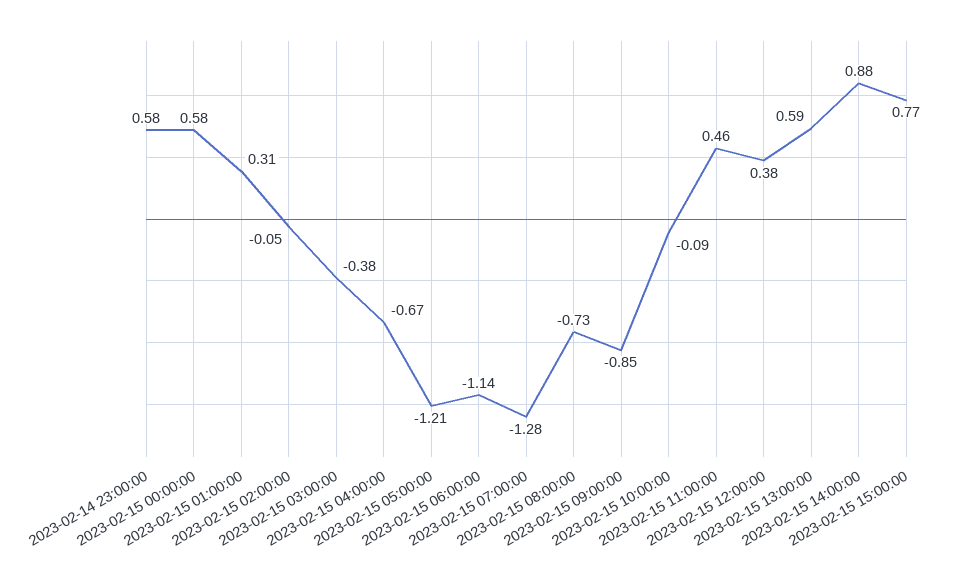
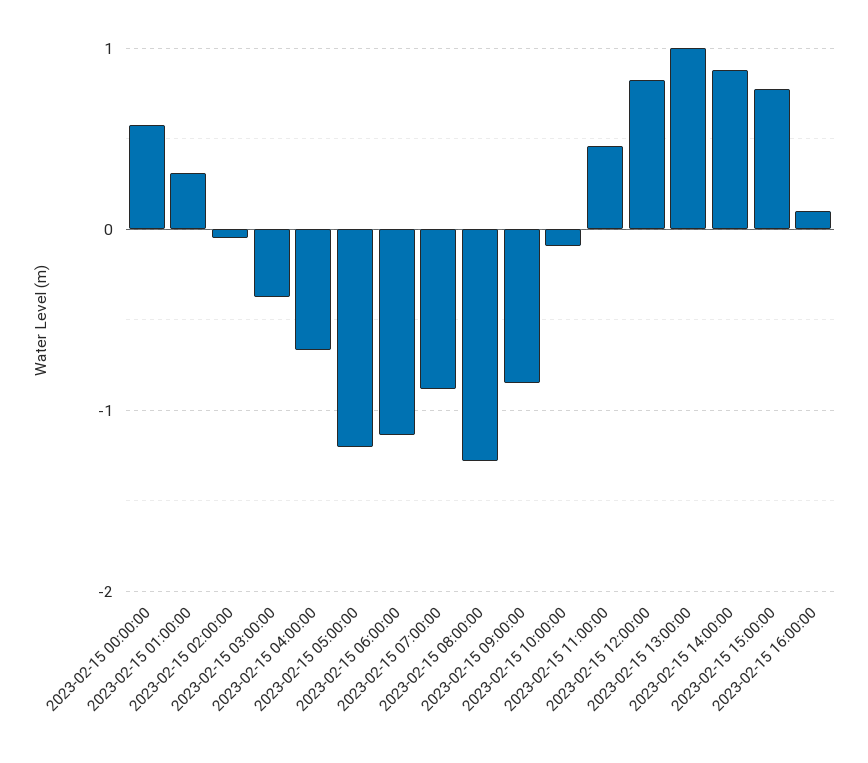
2023-02-14 23:00:00: 0.58 -> none
2023-02-15 07:00:00: -1.28 -> -0.9
2023-02-15 08:00:00: -0.73 -> -1.3
2023-02-15 12:00:00: 0.38 -> 0.8
2023-02-15 13:00:00: 0.59 -> 1
2023-02-15 16:00:00: none -> 0.1

